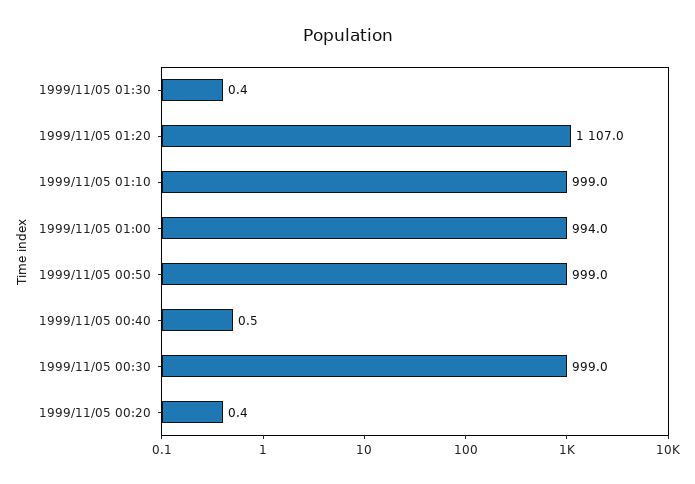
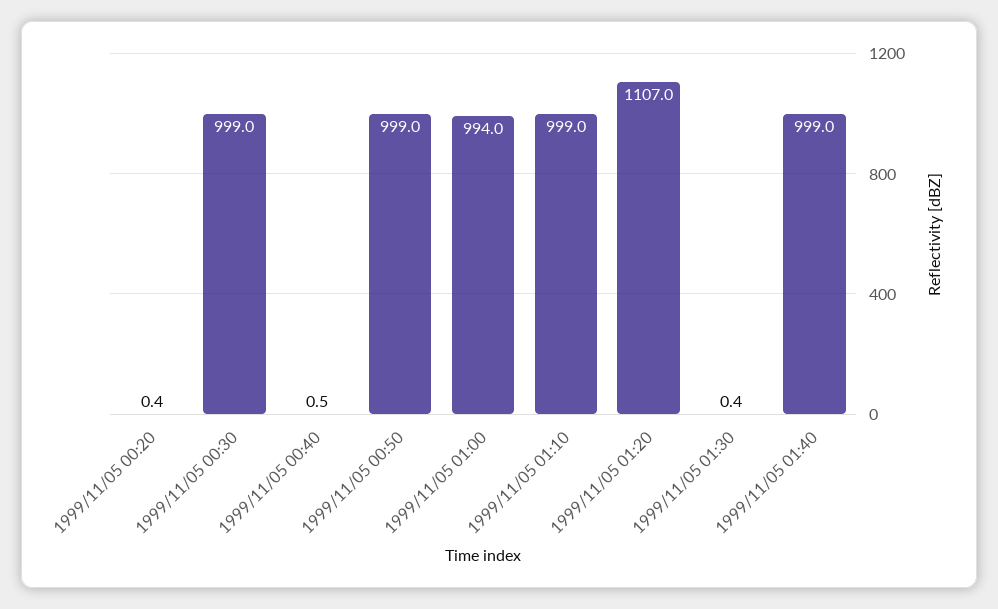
1999/11/05 01:40: none -> 999

